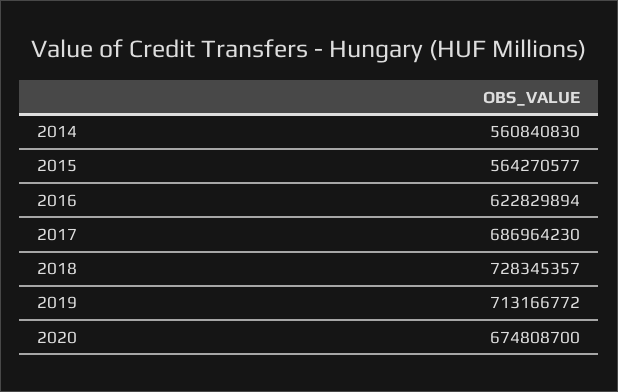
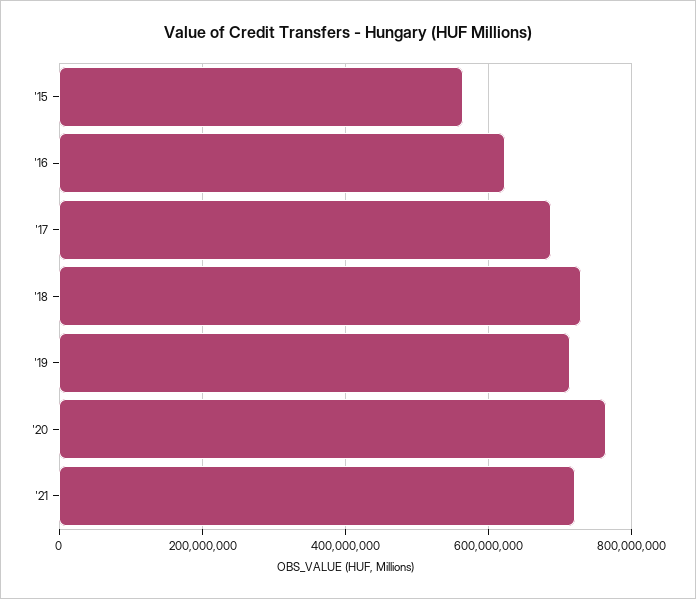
2014: 560840830 -> none
2020: 674808700 -> 760000000
'21: none -> 720000000

